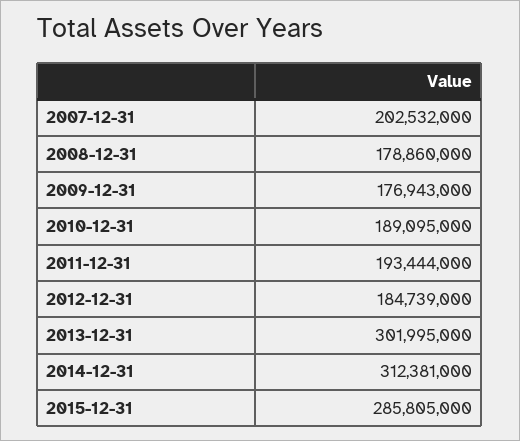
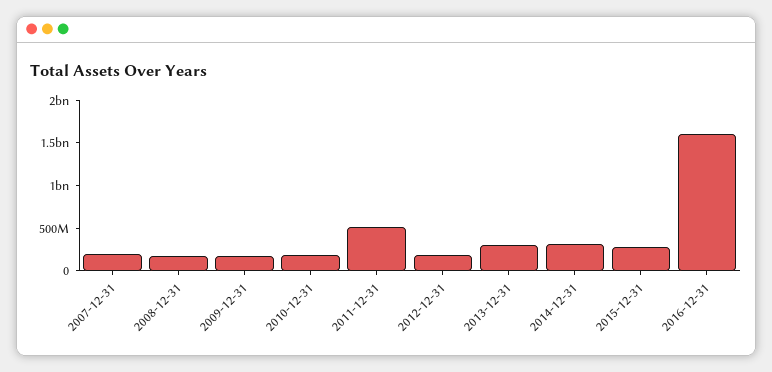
2011-12-31: 193444000 -> 500000000
2016-12-31: none -> 1600000000

